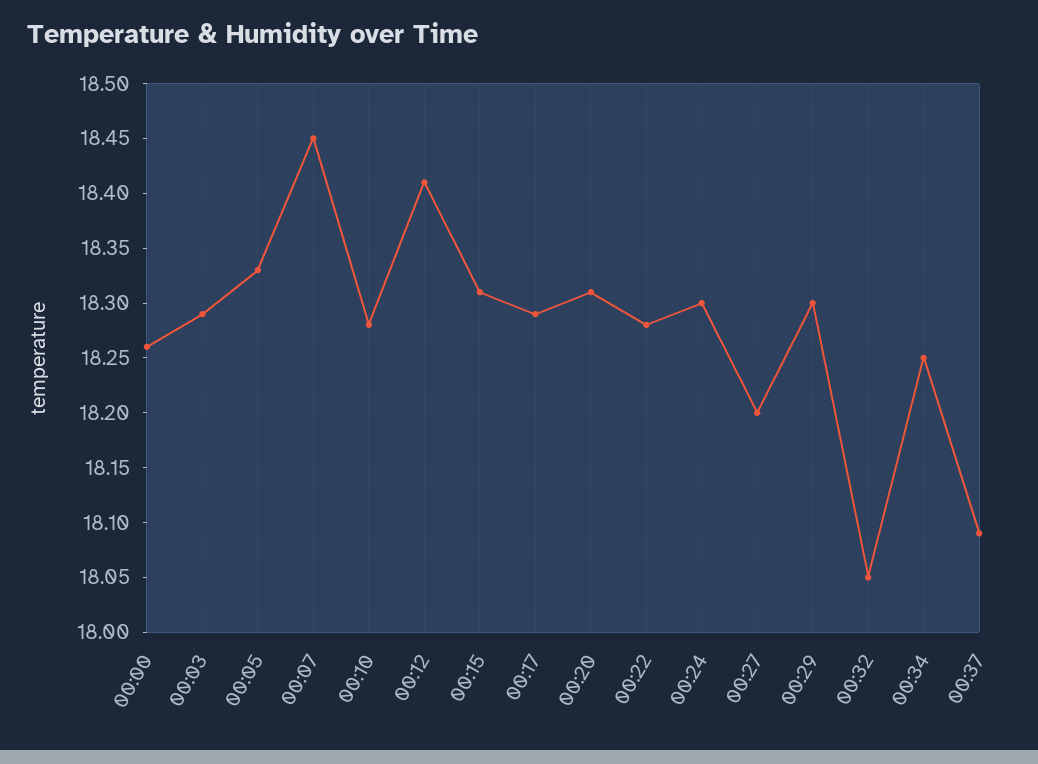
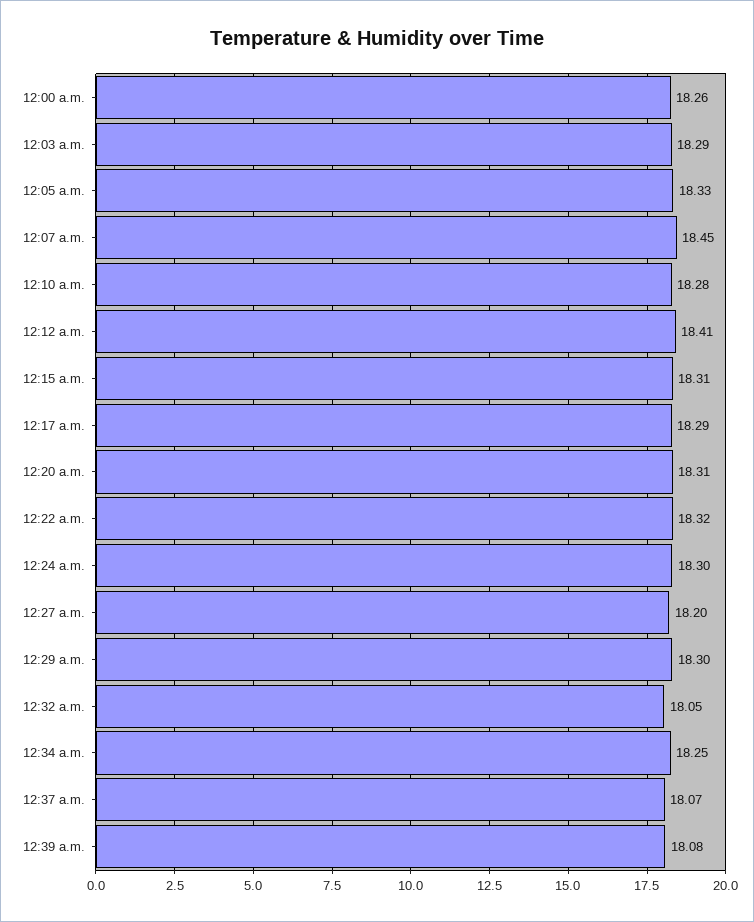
00:22: 18.28 -> 18.32
00:37: 18.09 -> 18.07
12:39 a.m.: none -> 18.08

